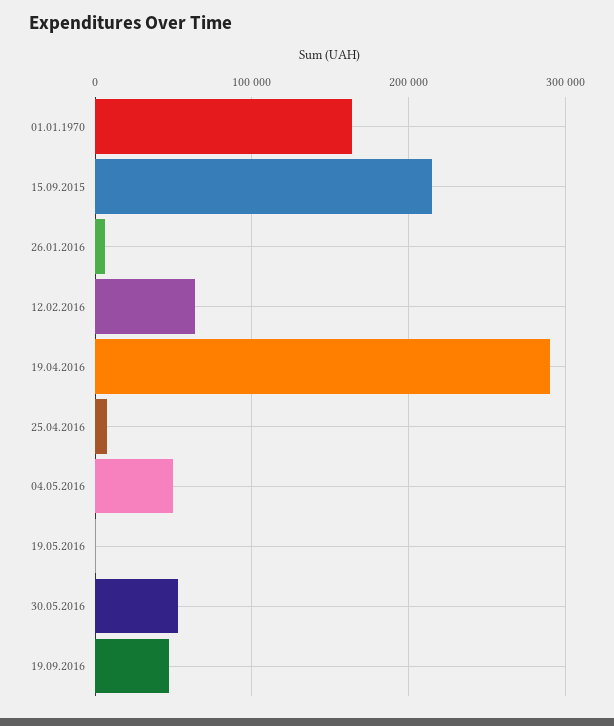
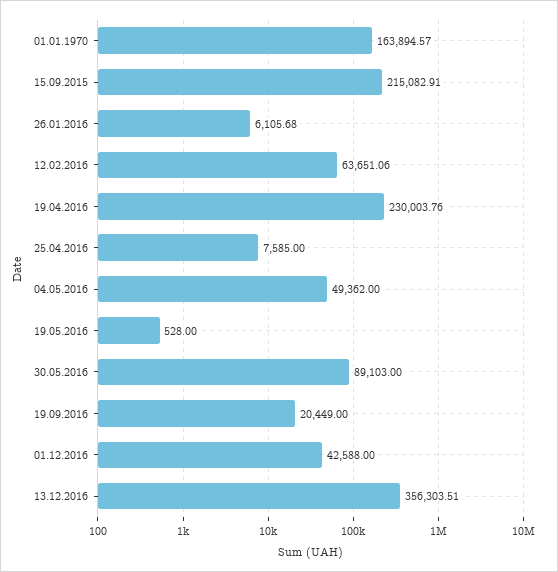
19.04.2016: 290000 -> 230003.76
30.05.2016: 50000 -> 89103
19.09.2016: 50000 -> 20449
01.12.2016: none -> 42588
13.12.2016: none -> 356303.51

